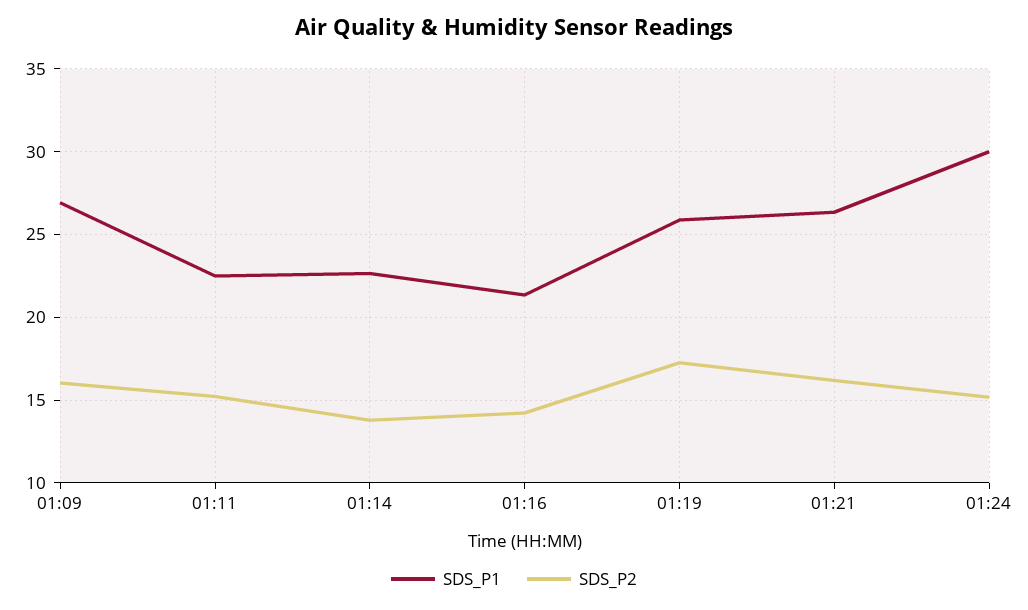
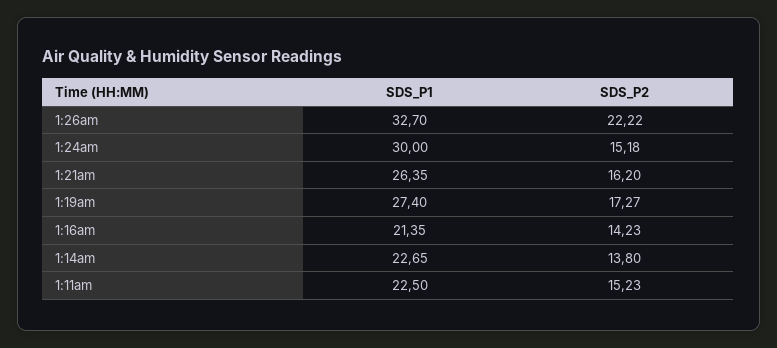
SDS_P1, 01:09: 27 -> none
SDS_P2, 01:09: 16 -> none
SDS_P1, 01:19: 26 -> 27.4
SDS_P1, 1:26am: none -> 32.7
SDS_P2, 1:26am: none -> 22.22

